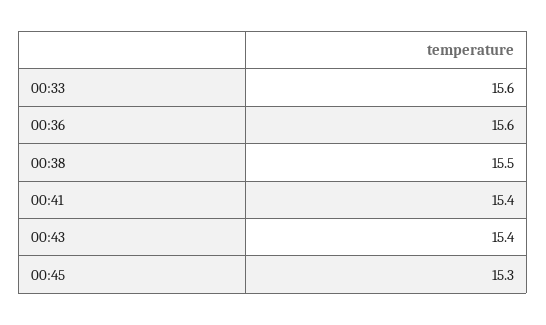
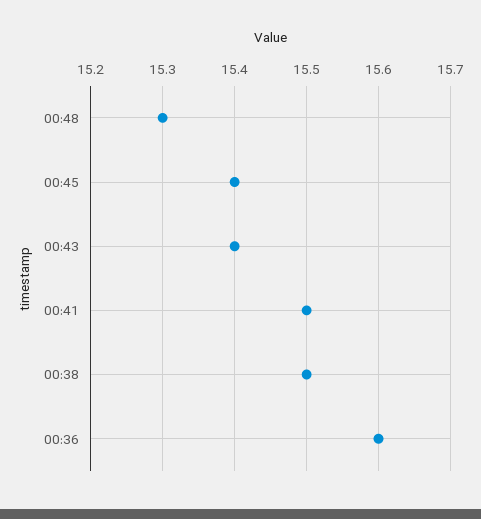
00:33: 15.6 -> none
00:41: 15.4 -> 15.5
00:45: 15.3 -> 15.4
00:48: none -> 15.3

